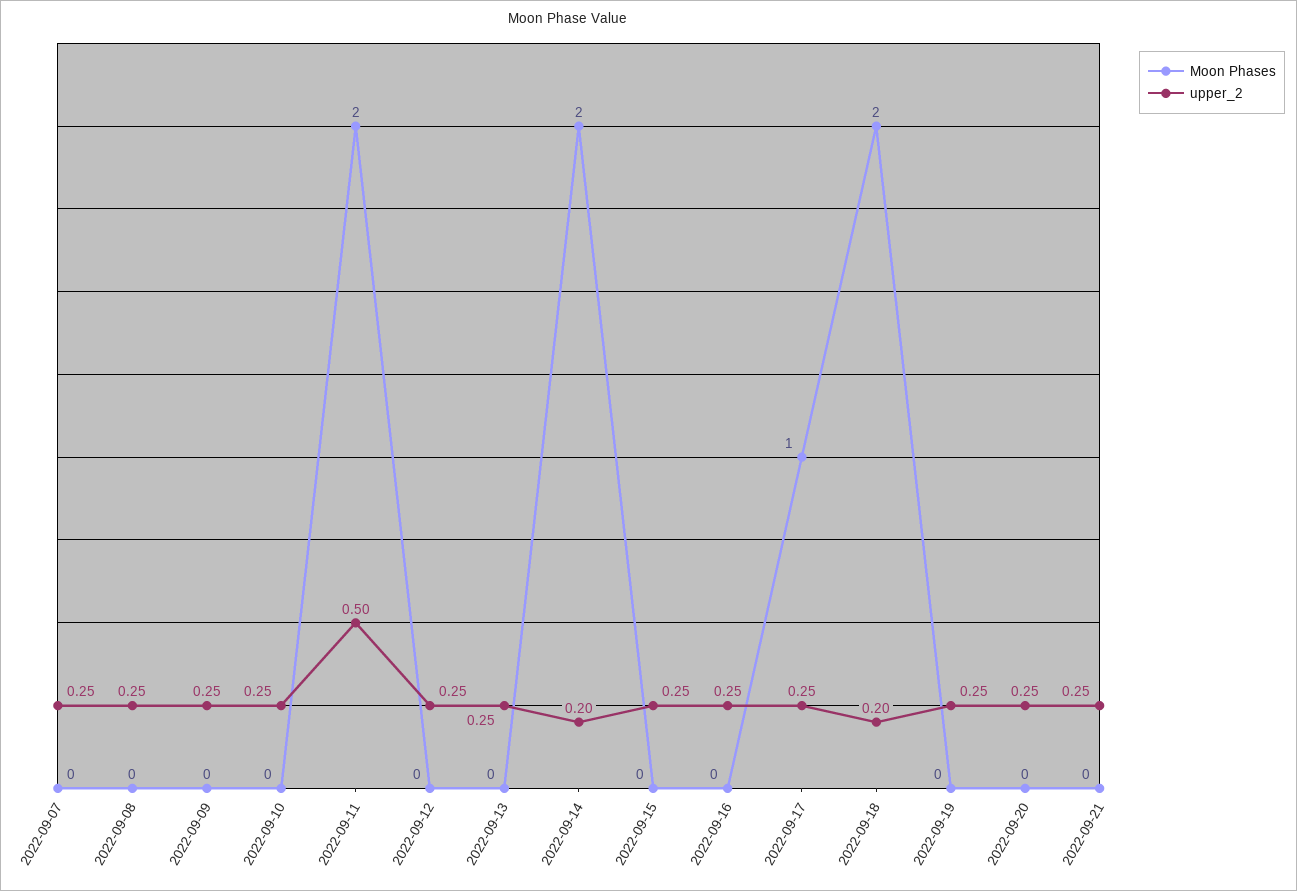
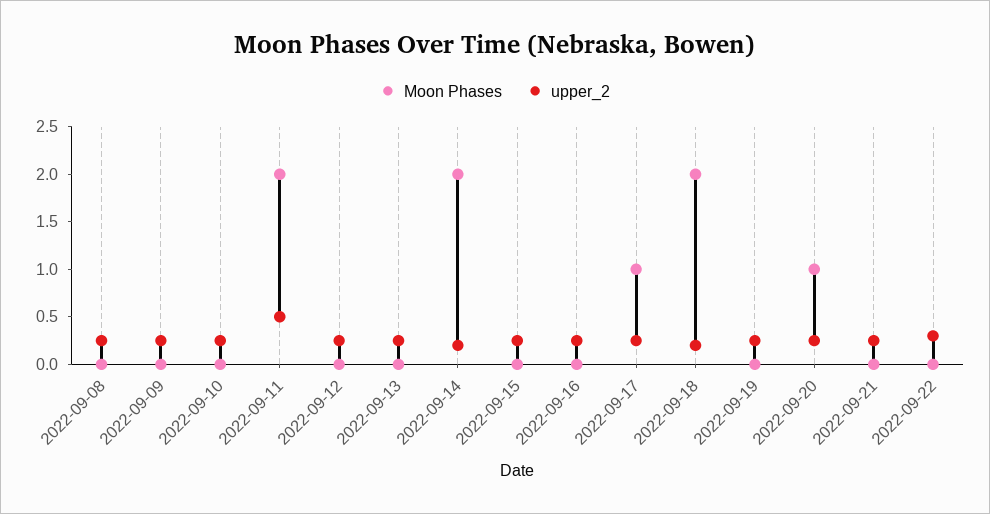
Moon Phases, 2022-09-07: 0 -> none
upper_2, 2022-09-07: 0.25 -> none
Moon Phases, 2022-09-20: 0 -> 1
Moon Phases, 2022-09-22: none -> 0
upper_2, 2022-09-22: none -> 0.3

